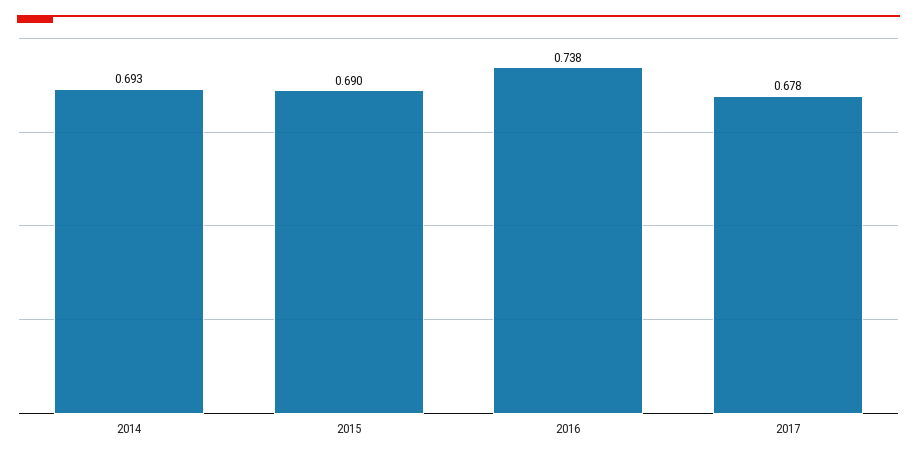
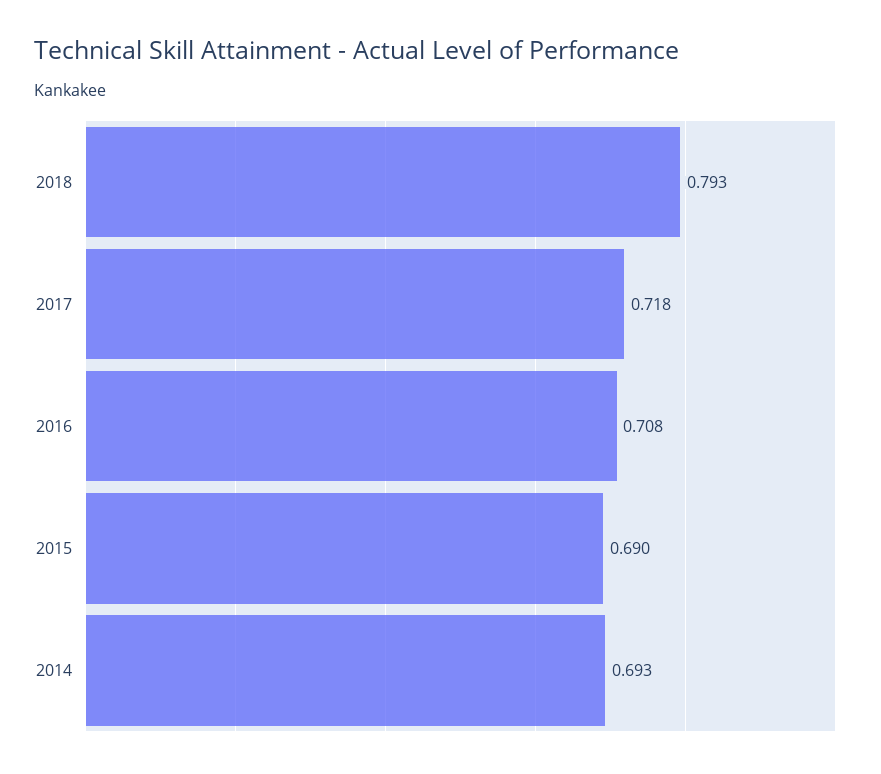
2016: 0.738 -> 0.708
2017: 0.678 -> 0.718
2018: none -> 0.793

